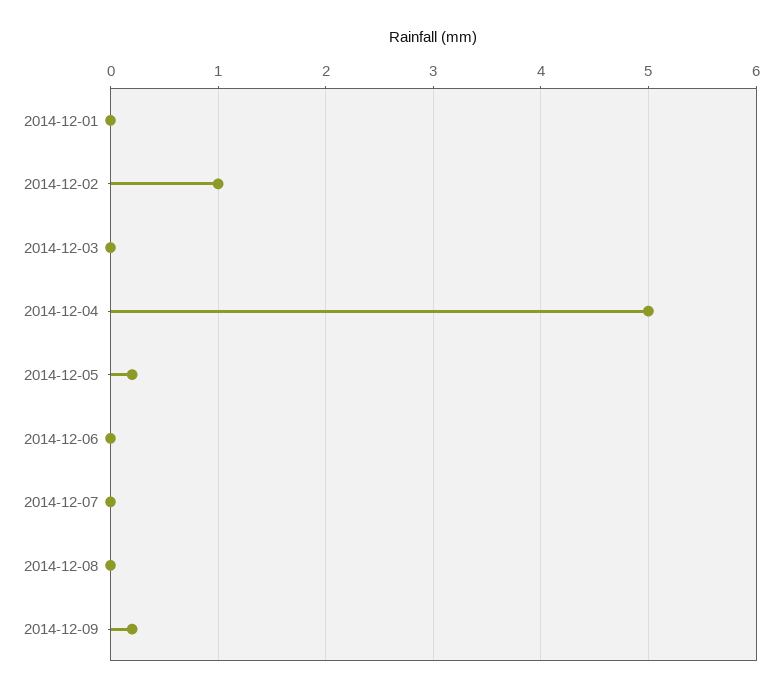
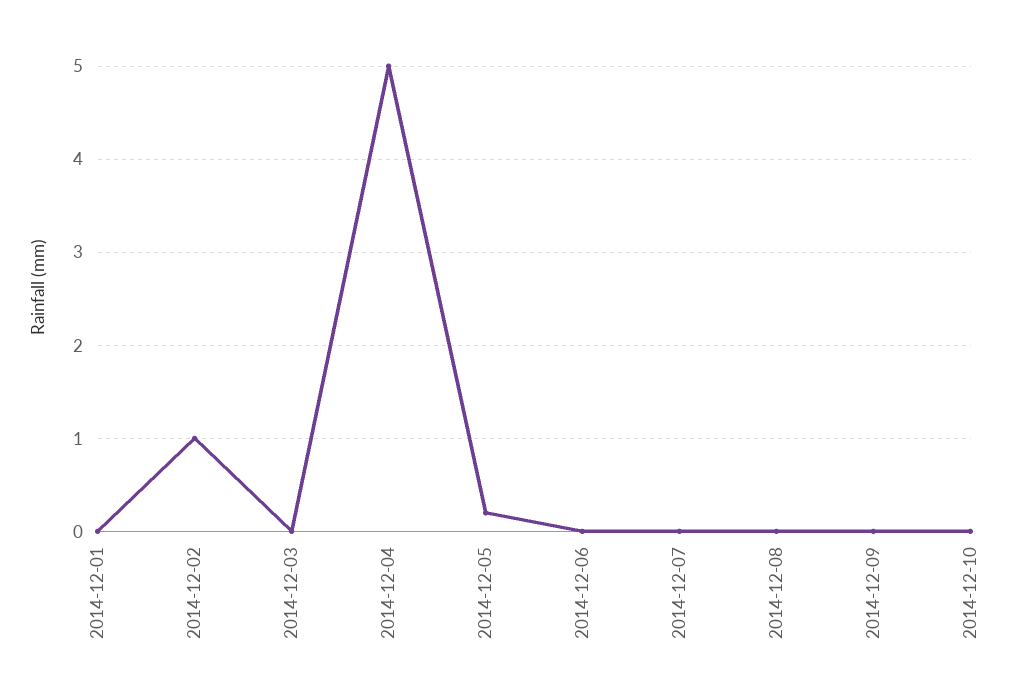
2014-12-09: 0.2 -> 0
2014-12-10: none -> 0

